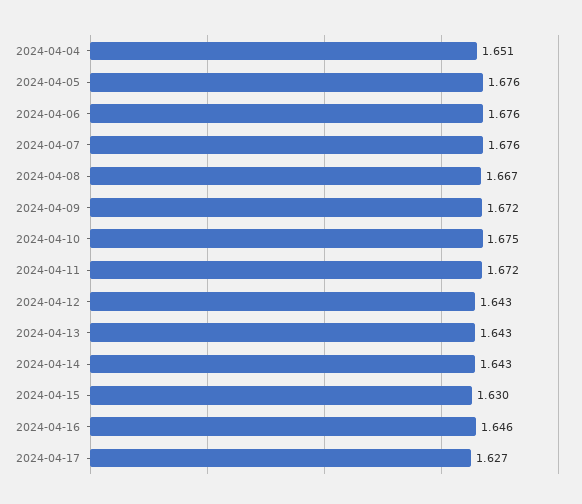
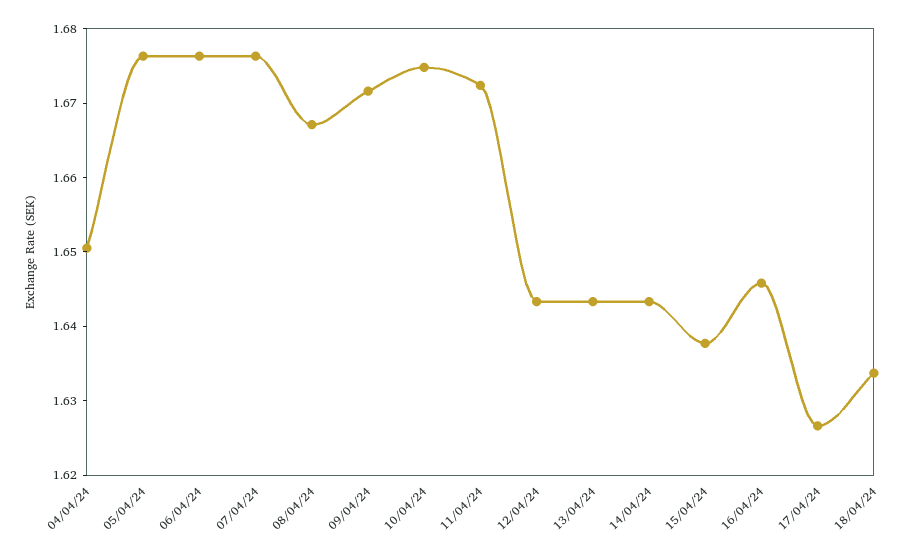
2024-04-15: 1.63 -> 1.638
18/04/24: none -> 1.634

